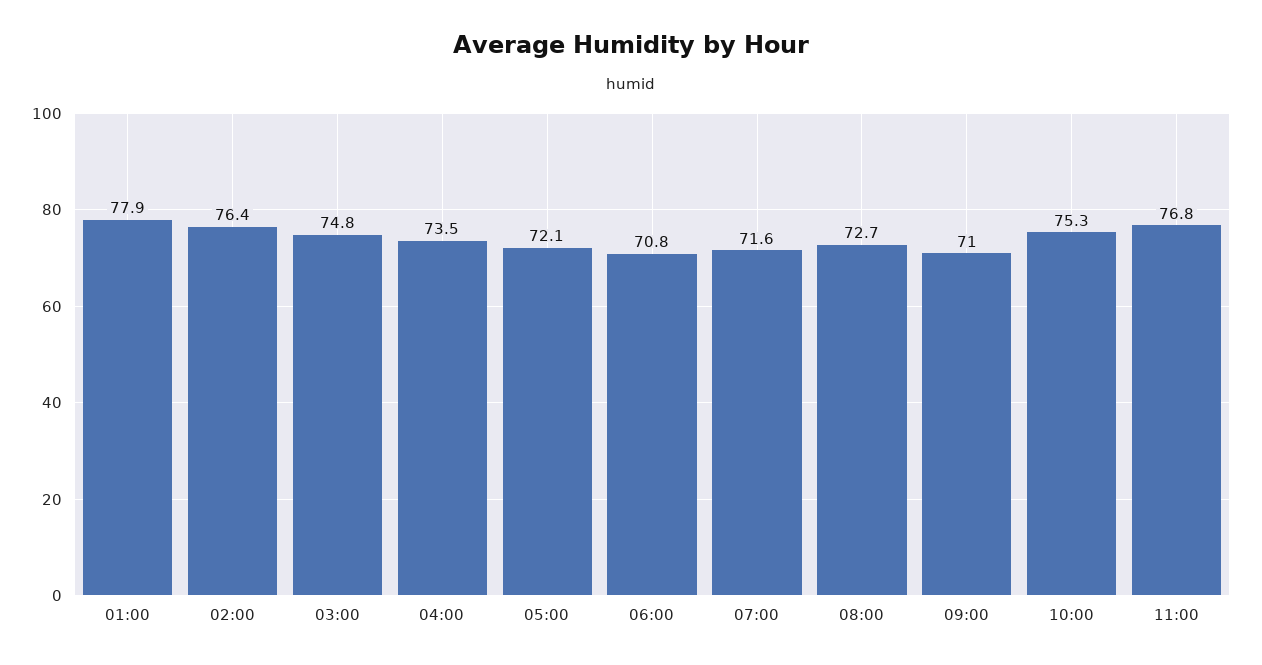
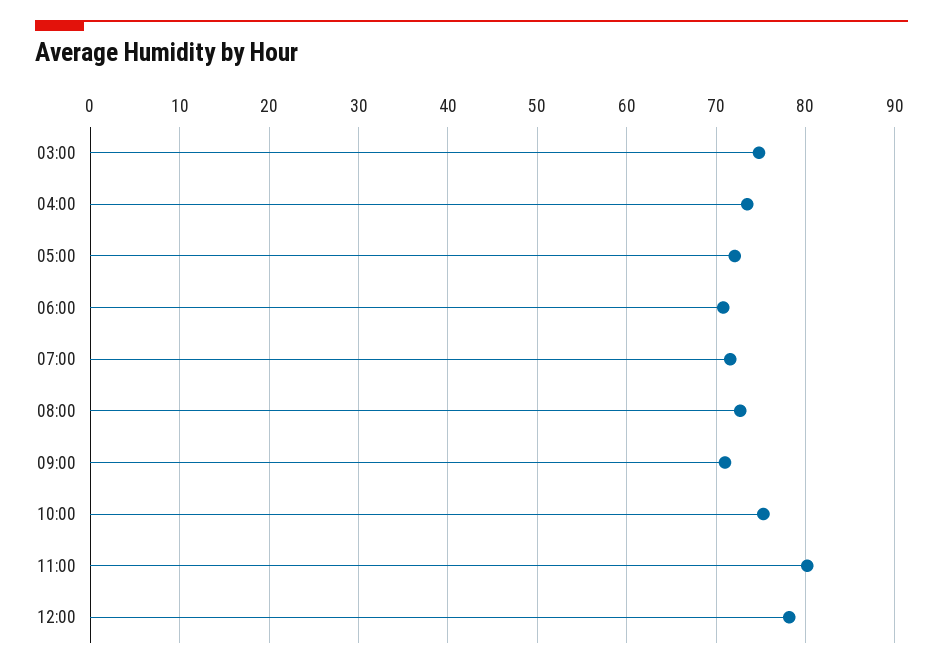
01:00: 77.9 -> none
02:00: 76.4 -> none
11:00: 76.8 -> 80
12:00: none -> 78

